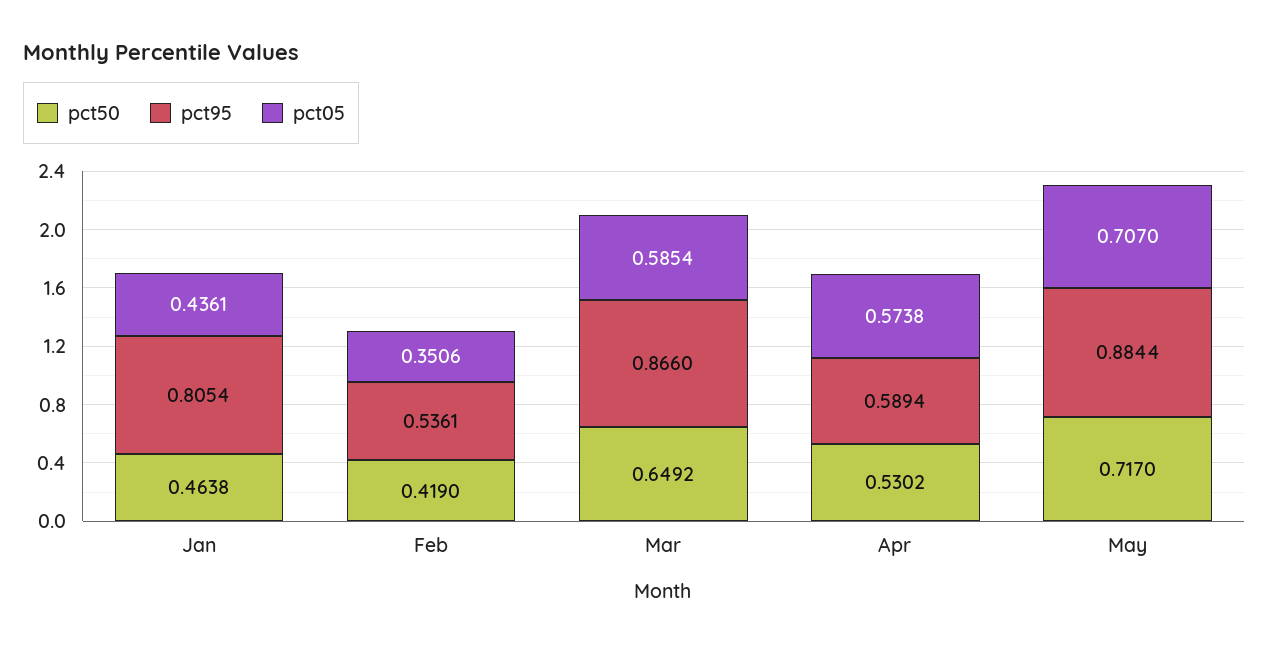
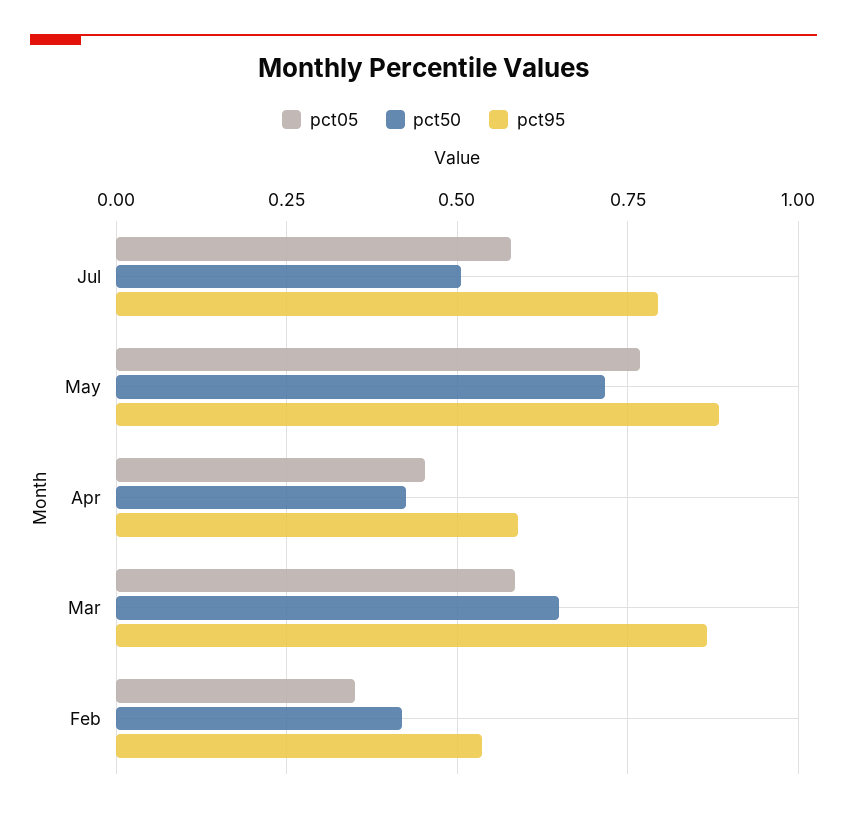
pct50, Jan: 0.4638 -> none
pct95, Jan: 0.8054 -> none
pct05, Jan: 0.4361 -> none
pct50, Apr: 0.5302 -> 0.425
pct05, Apr: 0.5738 -> 0.45
pct05, May: 0.707 -> 0.775
pct05, Jul: none -> 0.575
pct50, Jul: none -> 0.5
pct95, Jul: none -> 0.8

